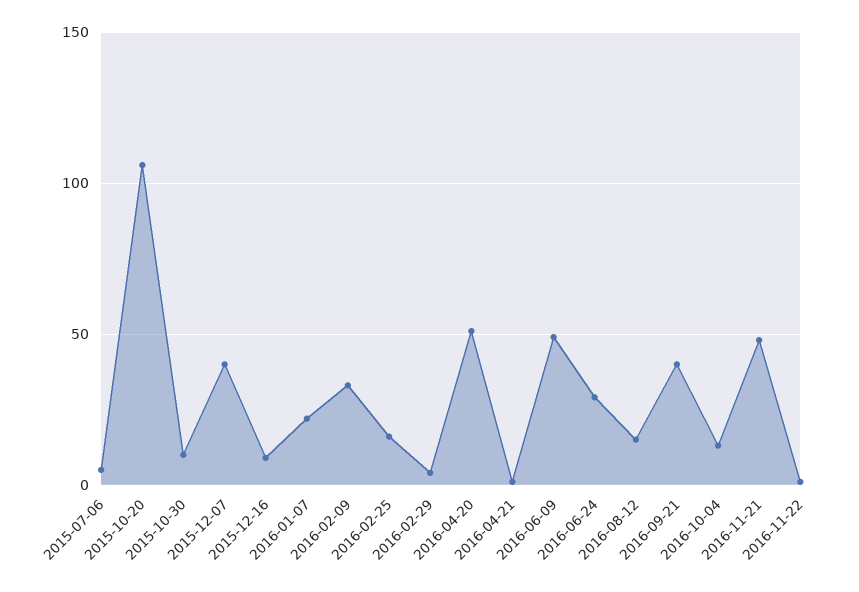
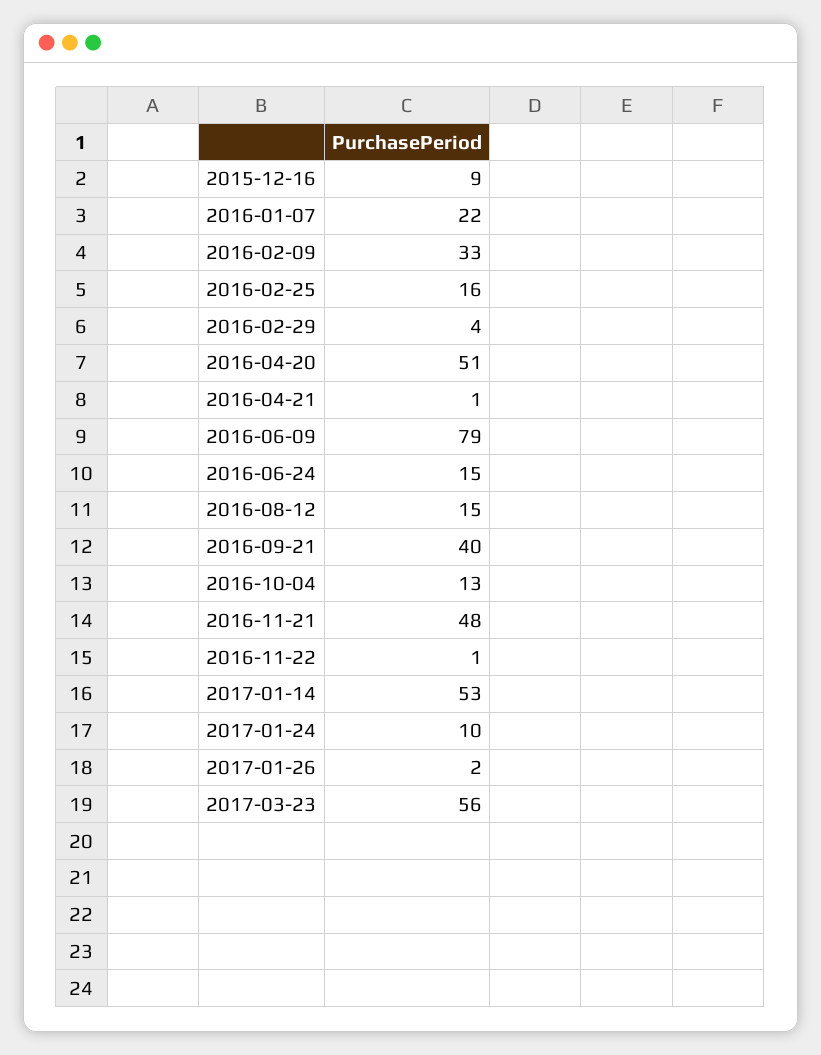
2015-07-06: 5 -> none
2015-10-20: 105 -> none
2015-10-30: 10 -> none
2015-12-07: 40 -> none
2016-06-09: 50 -> 79
2016-06-24: 30 -> 15
2017-01-14: none -> 53
2017-01-24: none -> 10
2017-01-26: none -> 2
2017-03-23: none -> 56

